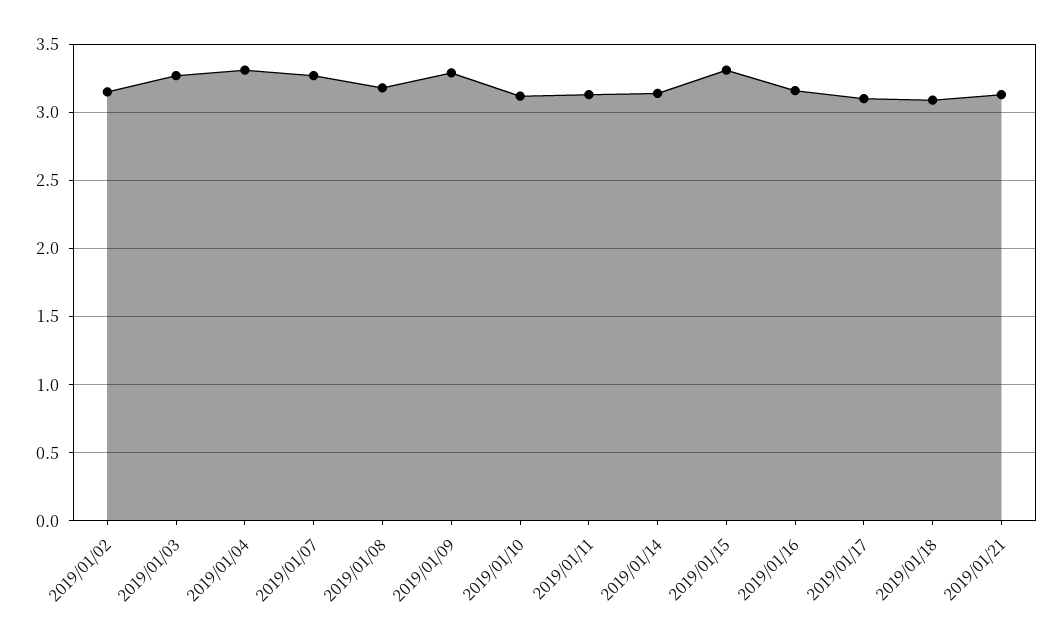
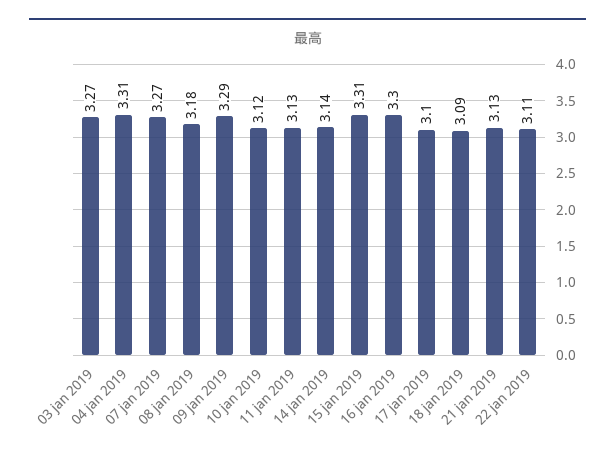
2019/01/02: 3.15 -> none
2019/01/16: 3.15 -> 3.3
22 jan 2019: none -> 3.11

